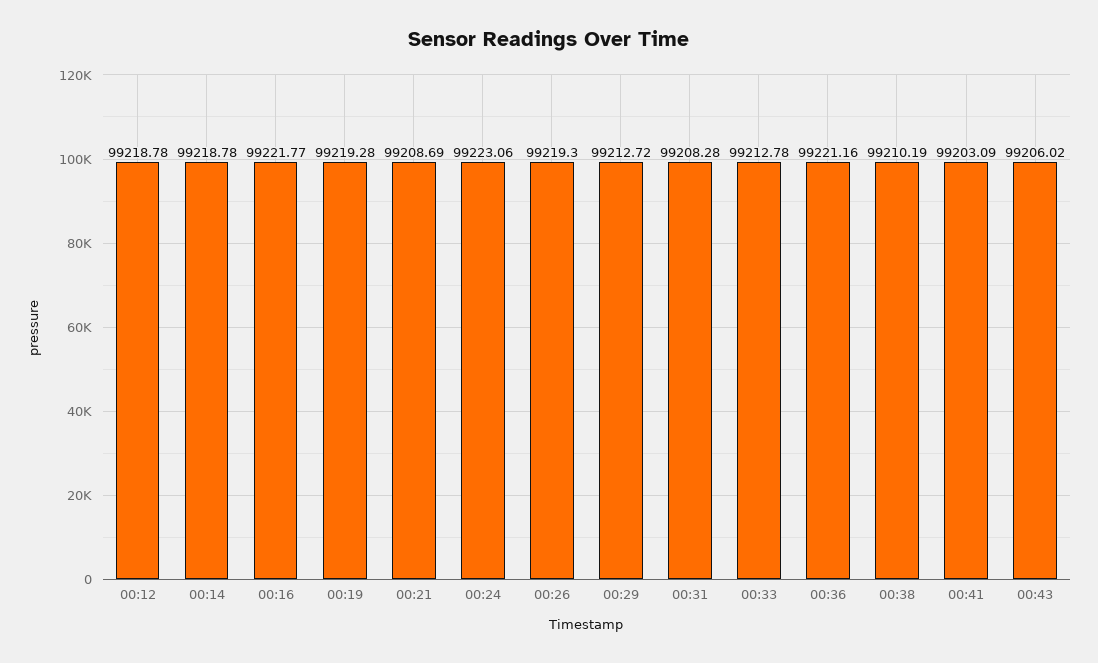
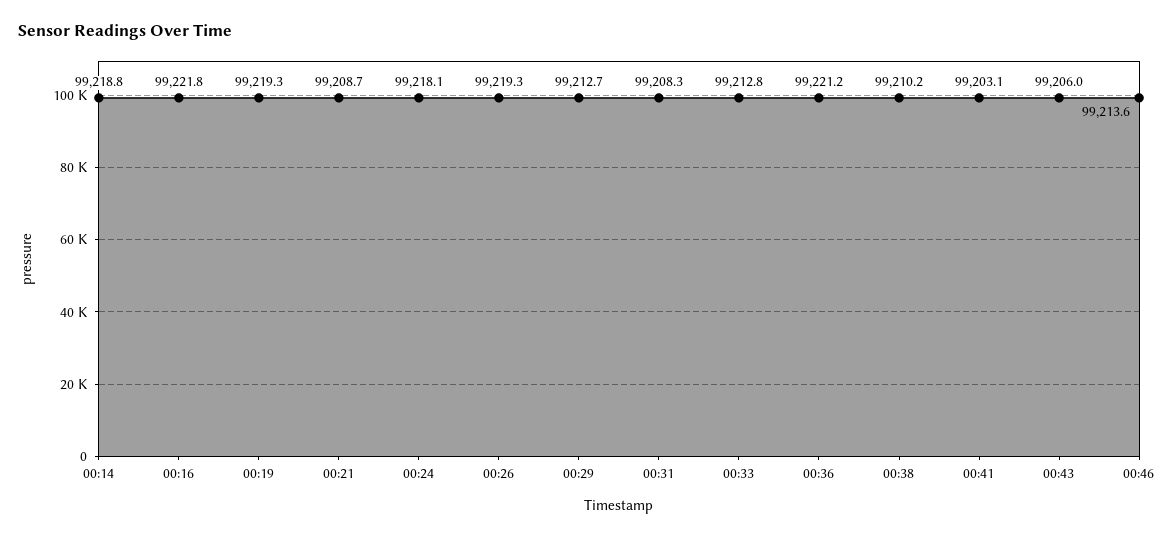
00:12: 99218.78 -> none
00:24: 99223.06 -> 99218.1
00:46: none -> 99213.6

